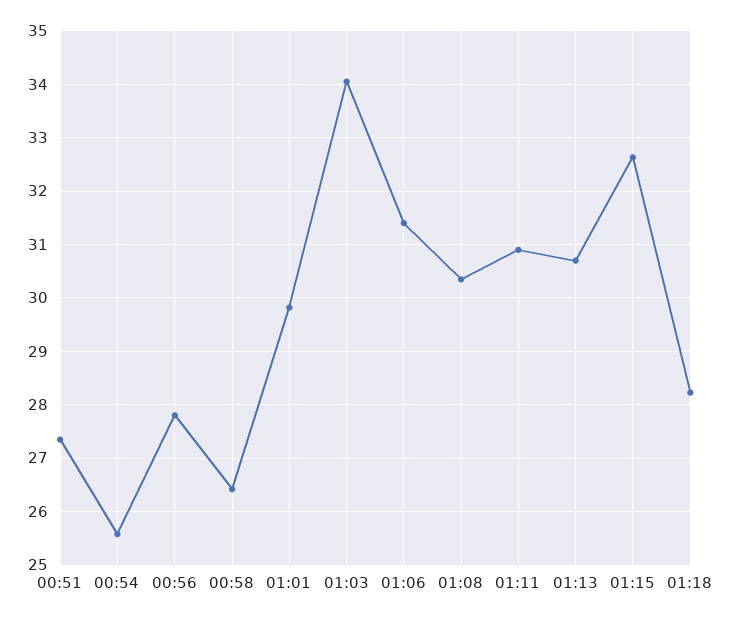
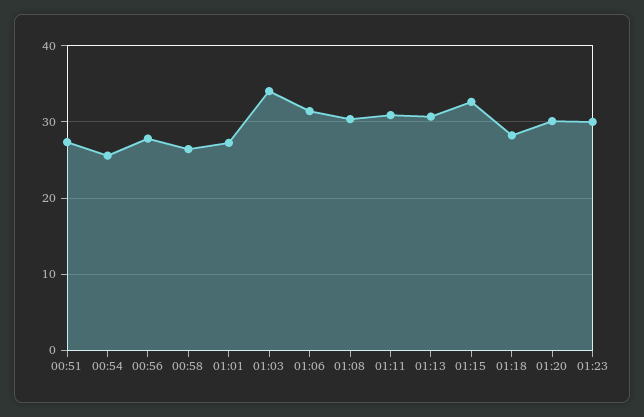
01:01: 29.8 -> 27
01:20: none -> 30
01:23: none -> 30

